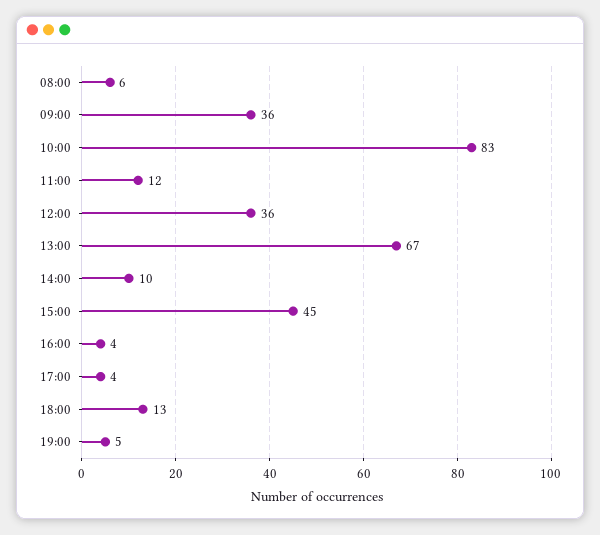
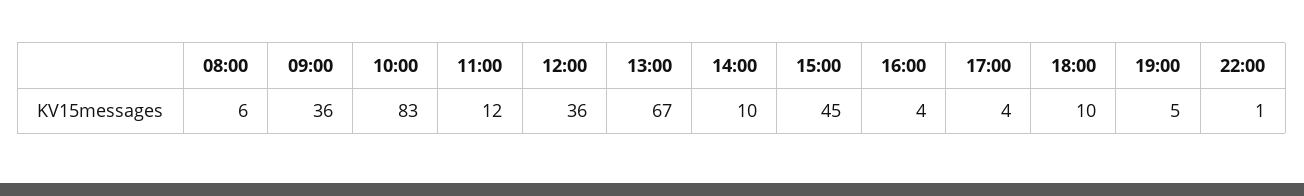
18:00: 13 -> 10
22:00: none -> 1

